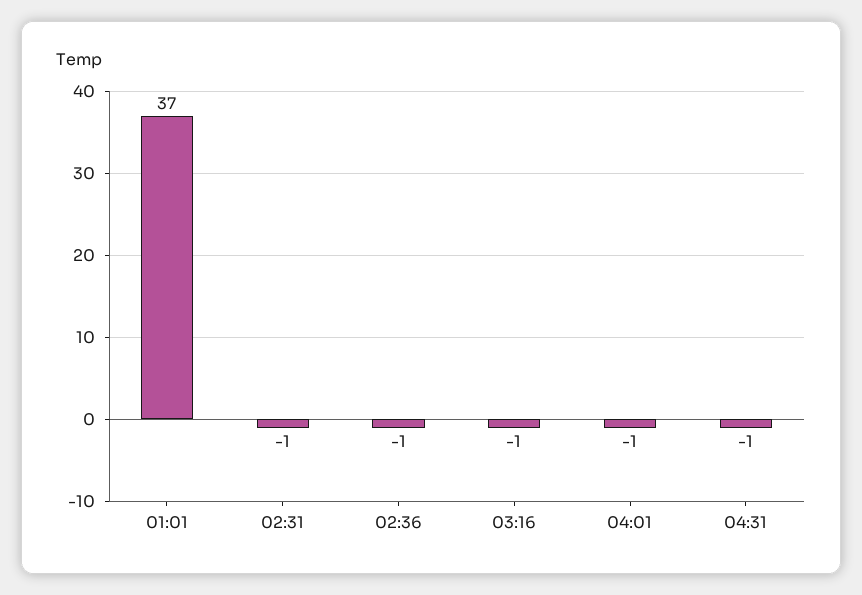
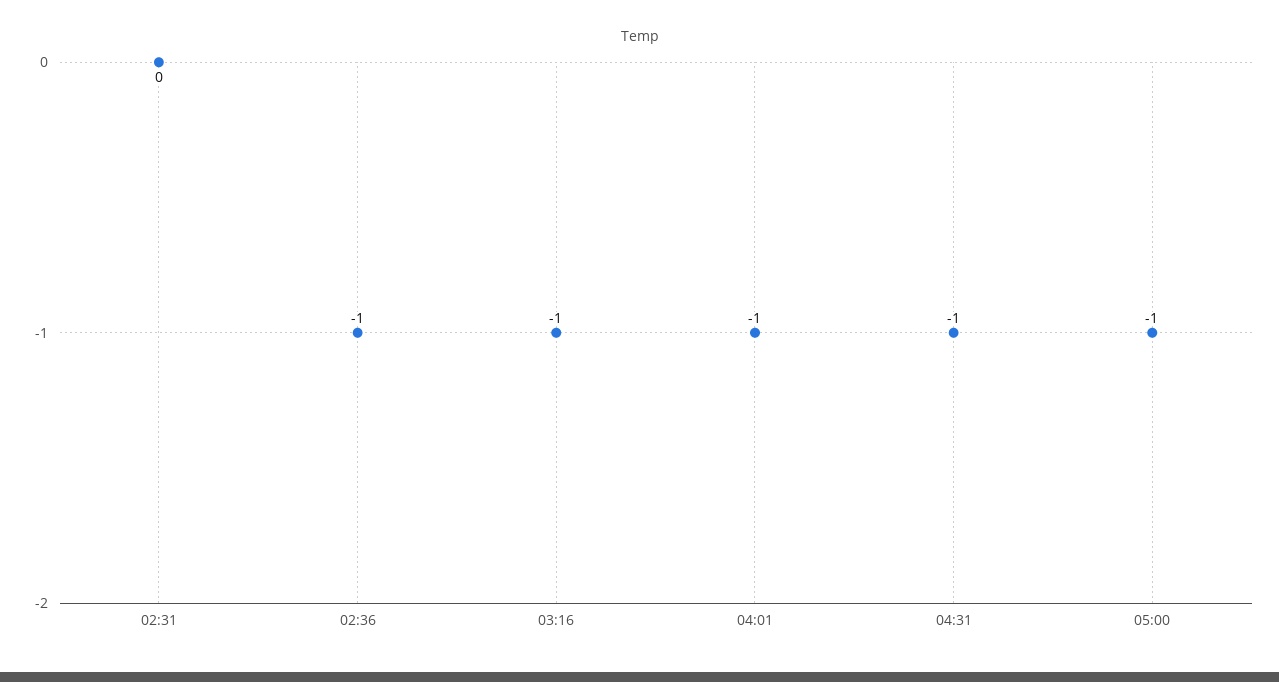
01:01: 37 -> none
02:31: -1 -> 0
05:00: none -> -1

